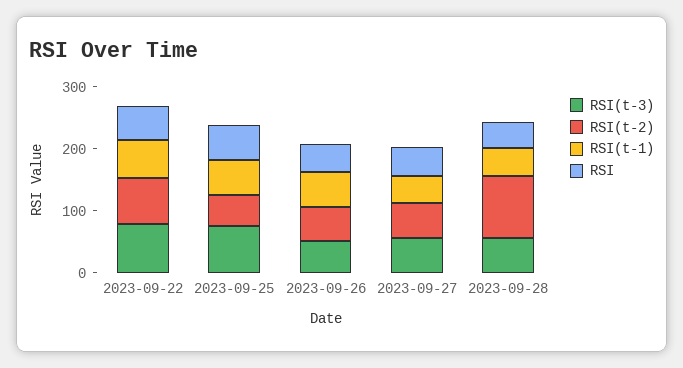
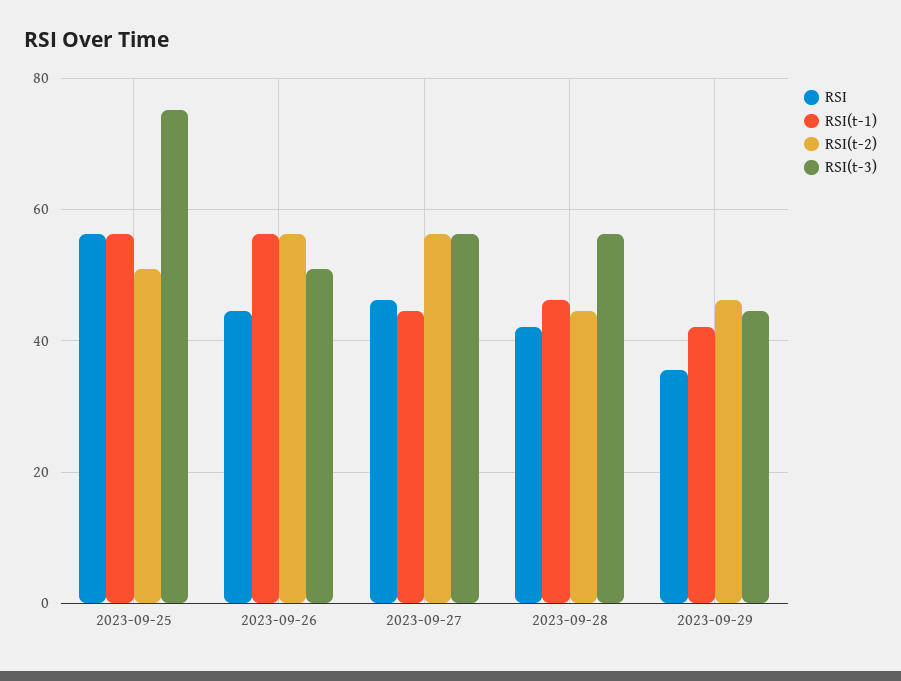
RSI(t-3), 2023-09-22: 80 -> none
RSI(t-2), 2023-09-22: 80 -> none
RSI(t-1), 2023-09-22: 60 -> none
RSI, 2023-09-22: 60 -> none
RSI(t-2), 2023-09-28: 100 -> 44
RSI, 2023-09-29: none -> 36
RSI(t-1), 2023-09-29: none -> 42
RSI(t-2), 2023-09-29: none -> 46
RSI(t-3), 2023-09-29: none -> 44

